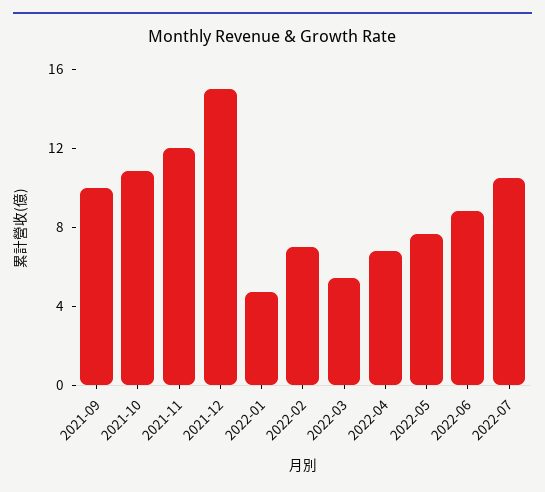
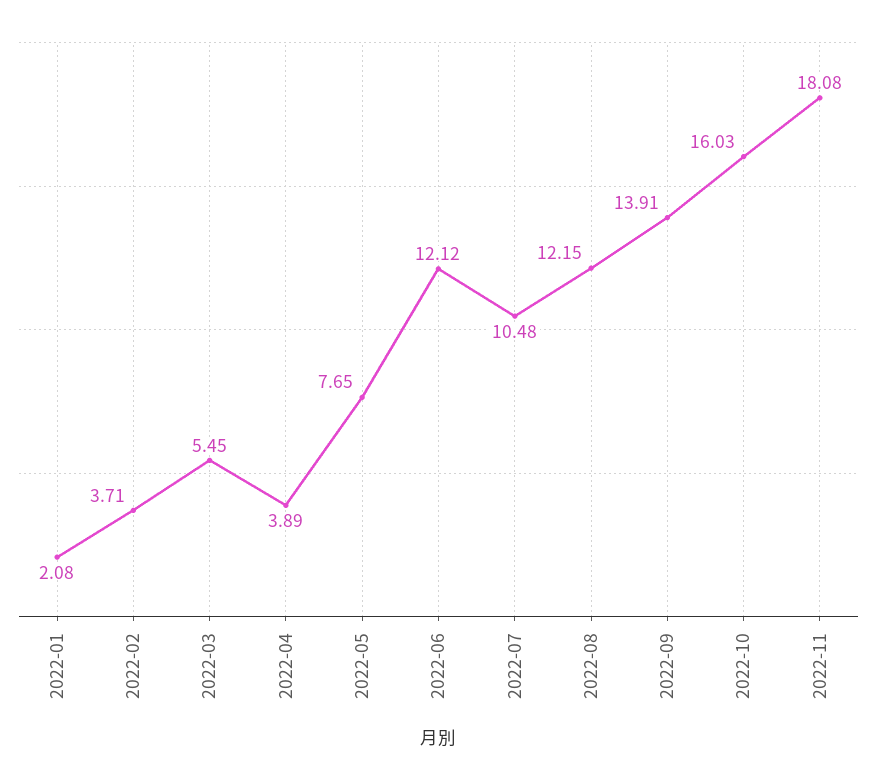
2021-09: 10 -> none
2021-10: 11 -> none
2021-11: 12 -> none
2021-12: 15 -> none
2022-01: 5 -> 2.08
2022-02: 7 -> 3.71
2022-04: 7 -> 3.89
2022-06: 9 -> 12.12
2022-08: none -> 12.15
2022-09: none -> 13.91
2022-10: none -> 16.03
2022-11: none -> 18.08

